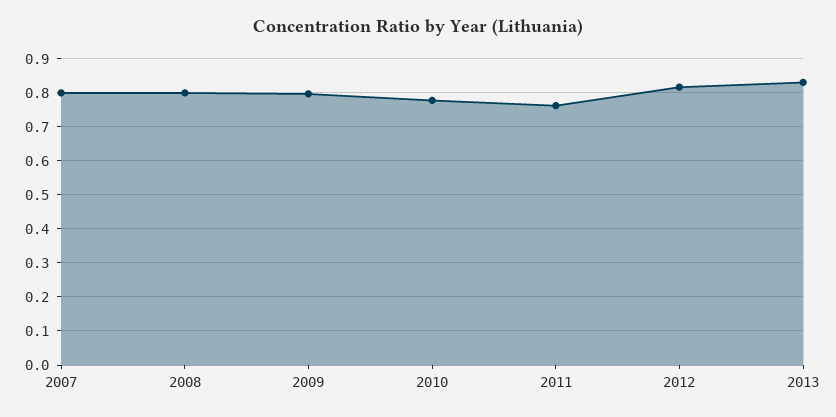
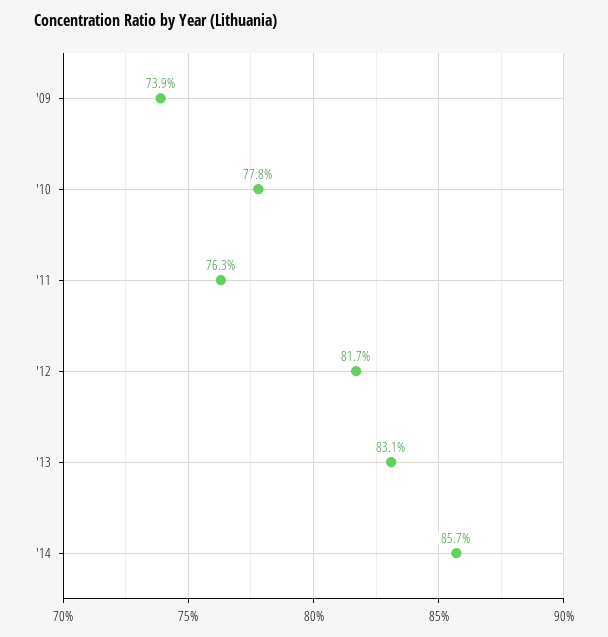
2007: 0.8 -> none
2008: 0.8 -> none
2009: 0.8 -> 0.739
'14: none -> 0.857

